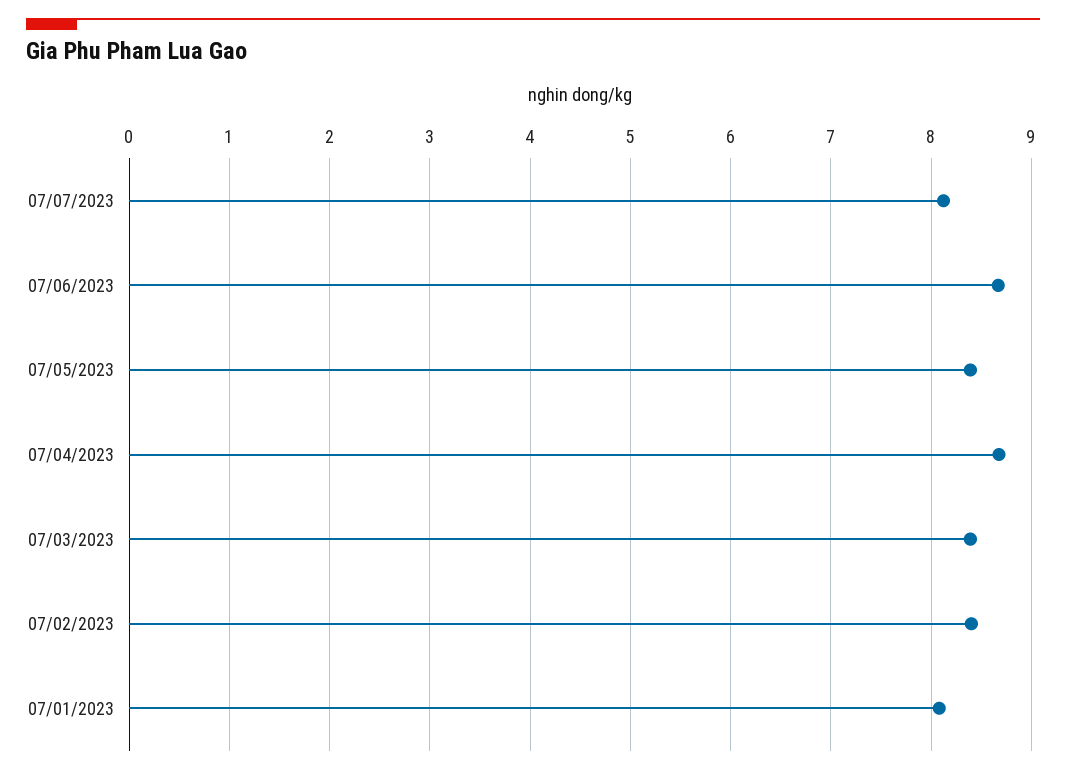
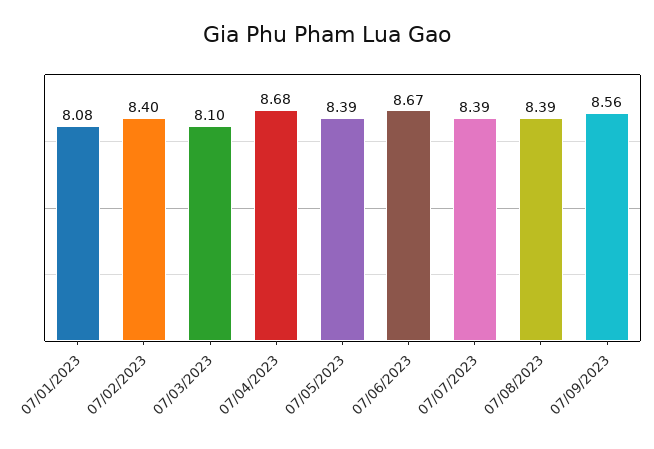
07/07/2023: 8.1 -> 8.39
07/03/2023: 8.4 -> 8.1
07/08/2023: none -> 8.39
07/09/2023: none -> 8.56

